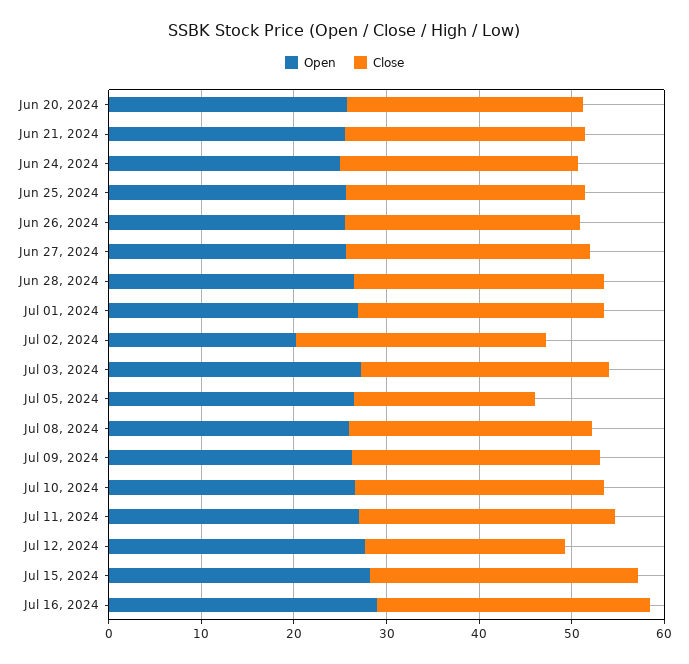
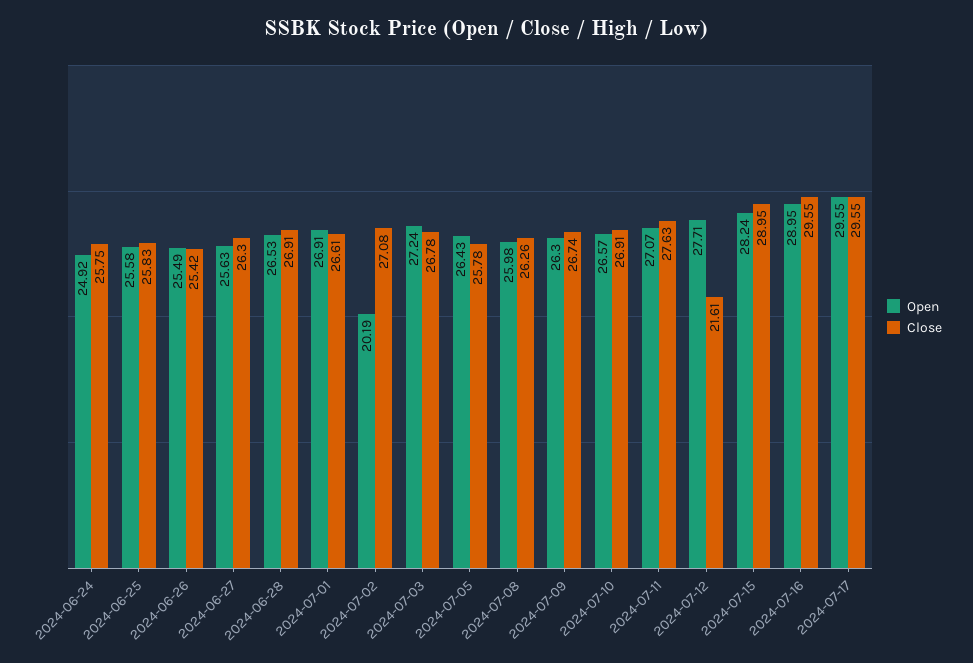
Open, Jun 20, 2024: 26 -> none
Close, Jun 20, 2024: 26 -> none
Open, Jun 21, 2024: 26 -> none
Close, Jun 21, 2024: 26 -> none
Close, Jul 05, 2024: 20 -> 25.78
Open, 2024-07-17: none -> 29.55
Close, 2024-07-17: none -> 29.55

